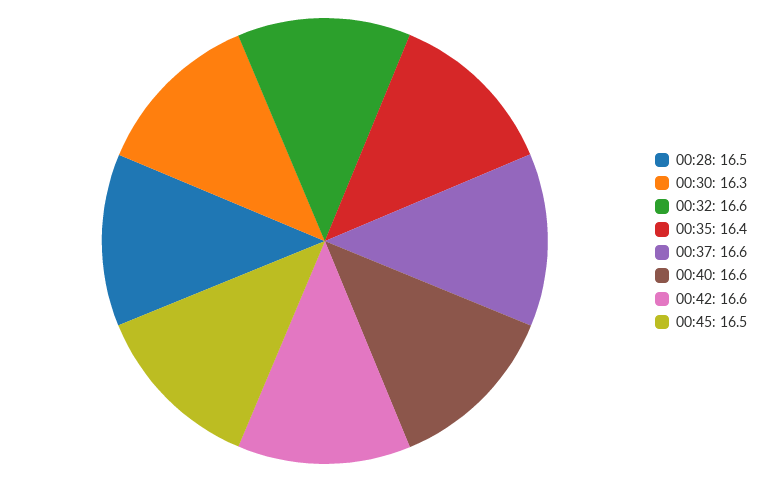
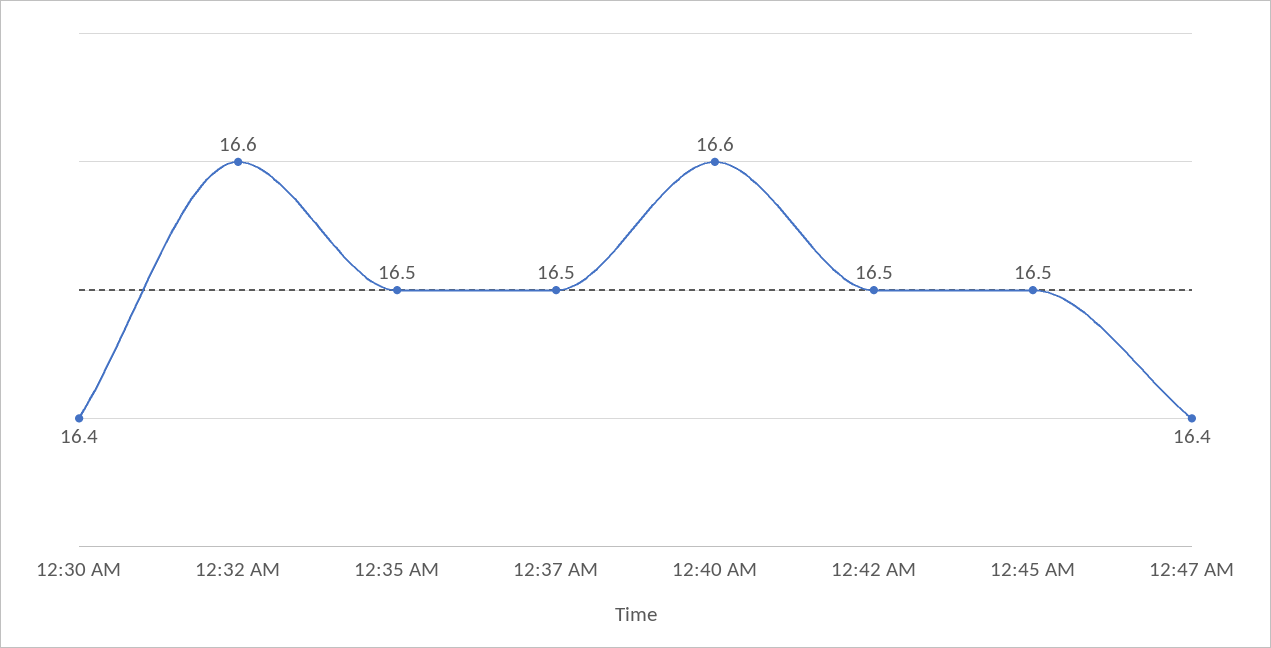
00:28: 16.5 -> none
00:30: 16.3 -> 16.4
00:35: 16.4 -> 16.5
00:37: 16.6 -> 16.5
00:42: 16.6 -> 16.5
12:47 AM: none -> 16.4

